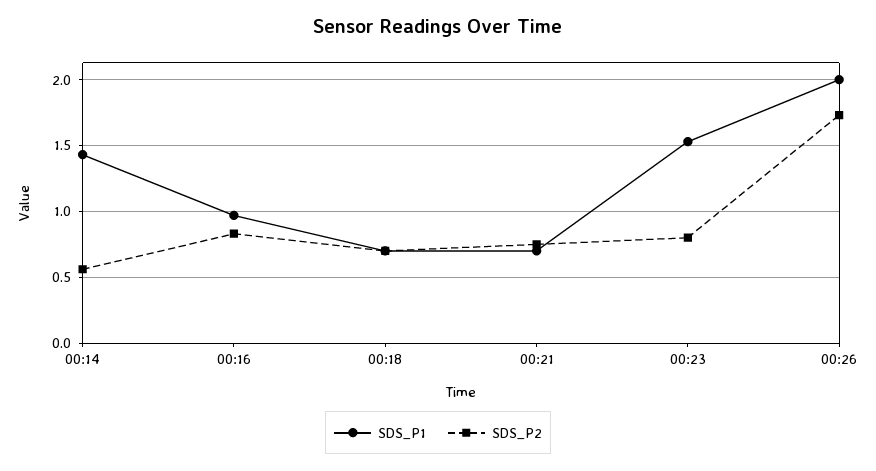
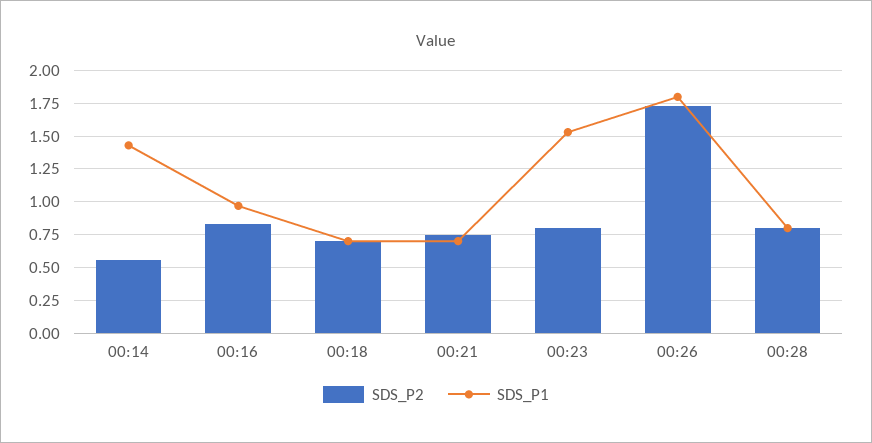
SDS_P1, 00:26: 2 -> 1.8
SDS_P2, 00:28: none -> 0.8
SDS_P1, 00:28: none -> 0.8

